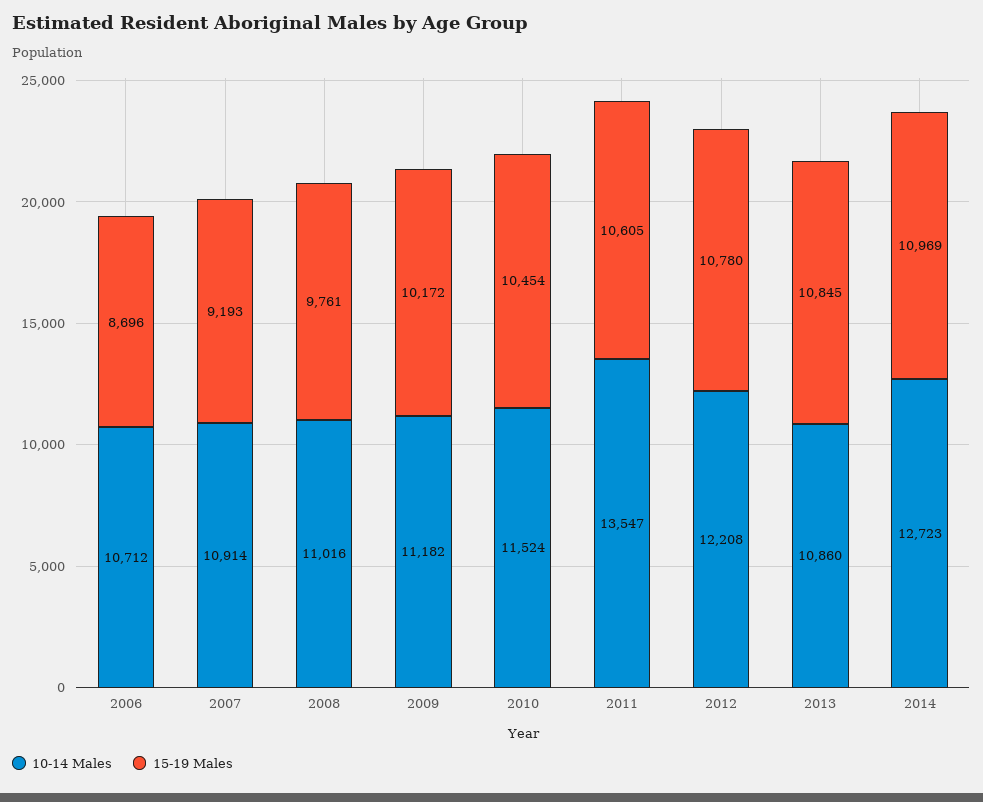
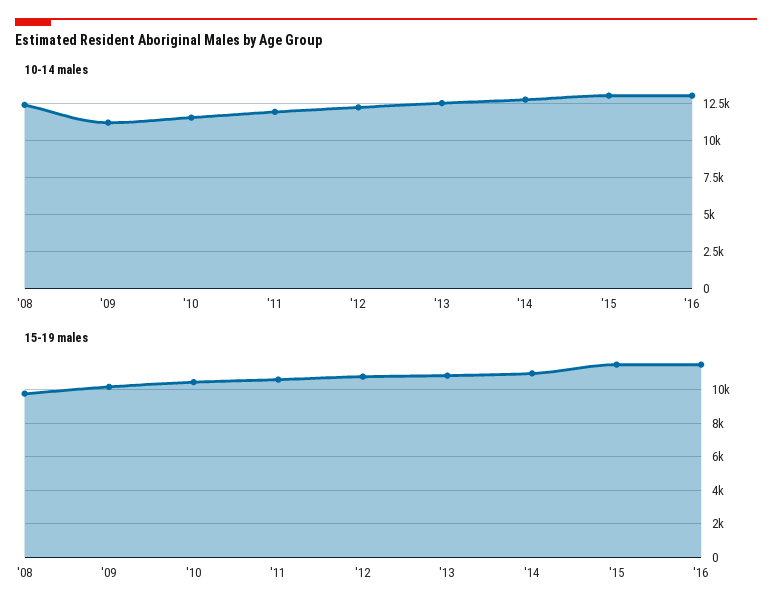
10-14 Males, 2006: 10712 -> none
15-19 Males, 2006: 8696 -> none
10-14 Males, 2007: 10914 -> none
15-19 Males, 2007: 9193 -> none
10-14 Males, 2008: 11016 -> 12500
10-14 Males, 2011: 13547 -> 12000
10-14 Males, 2013: 10860 -> 12500
10-14 Males, '15: none -> 13000
10-14 Males, '16: none -> 13000
15-19 Males, '15: none -> 11500
15-19 Males, '16: none -> 11500

